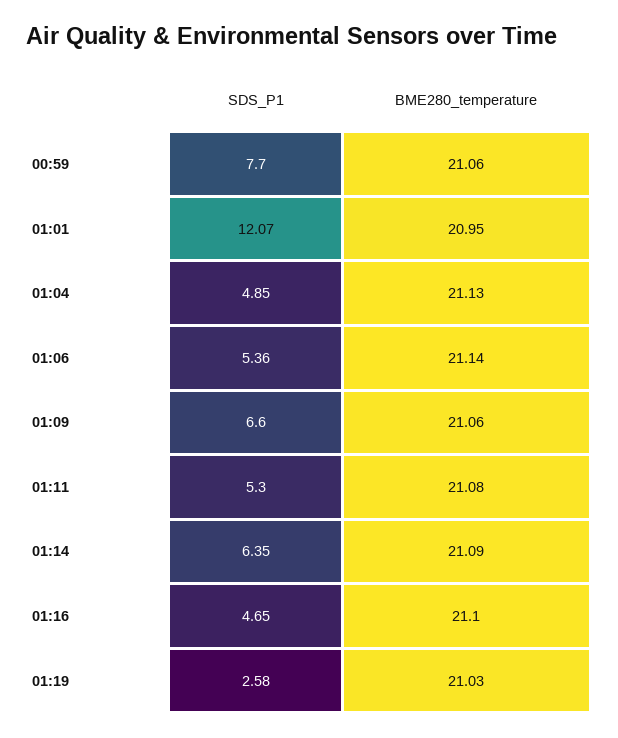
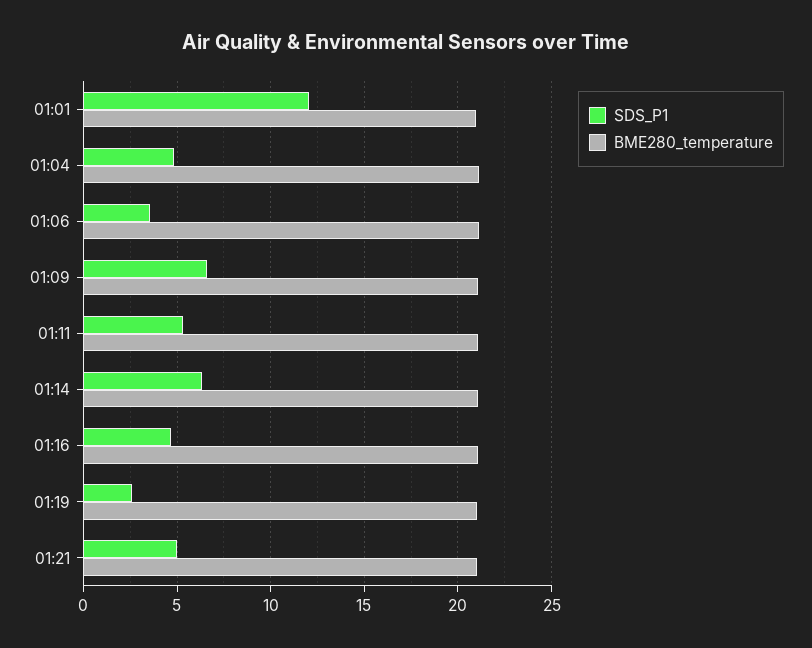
SDS_P1, 00:59: 7.7 -> none
BME280_temperature, 00:59: 21.06 -> none
SDS_P1, 01:06: 5.36 -> 3.5
SDS_P1, 01:21: none -> 5
BME280_temperature, 01:21: none -> 21

